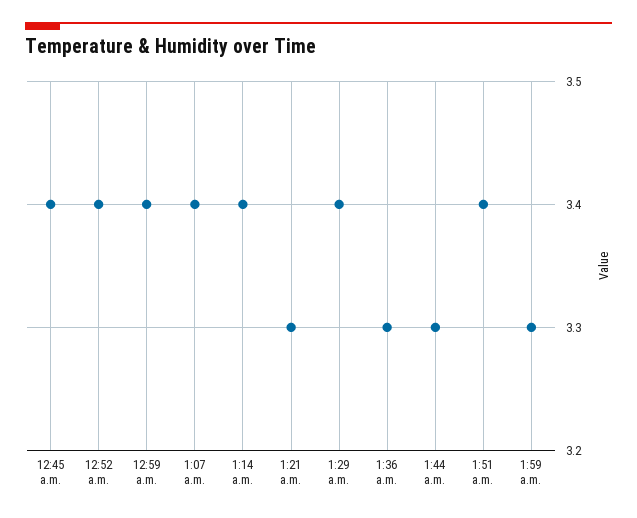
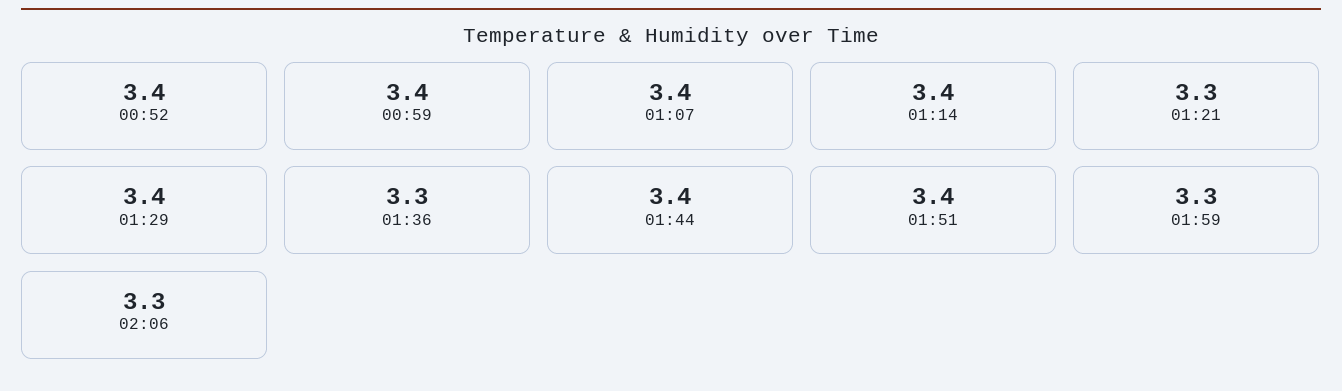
12:45 a.m.: 3.4 -> none
1:44 a.m.: 3.3 -> 3.4
02:06: none -> 3.3

